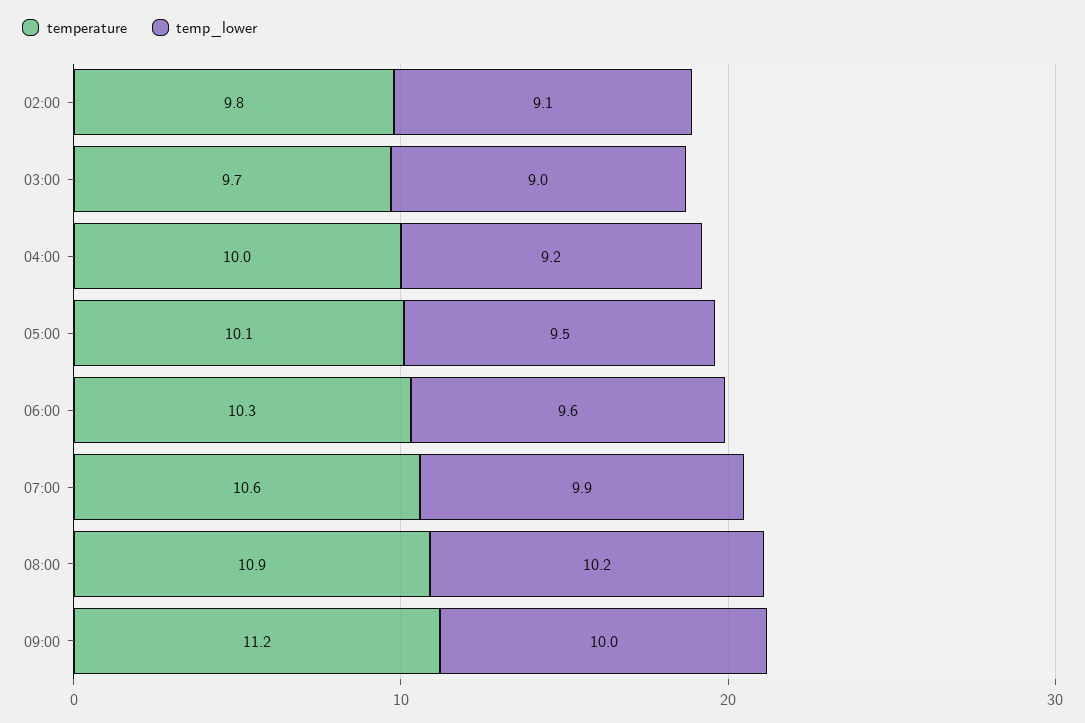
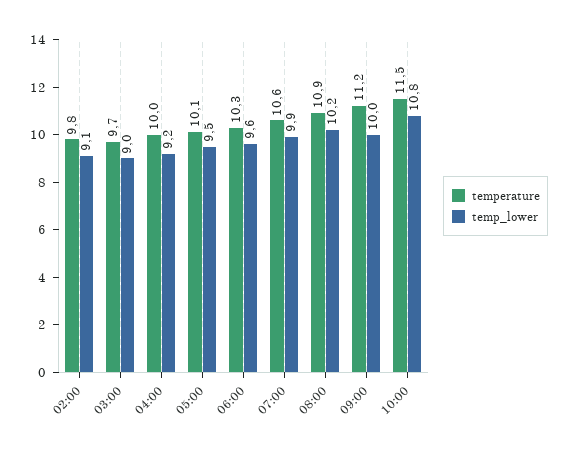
temperature, 10:00: none -> 11.5
temp_lower, 10:00: none -> 10.8

